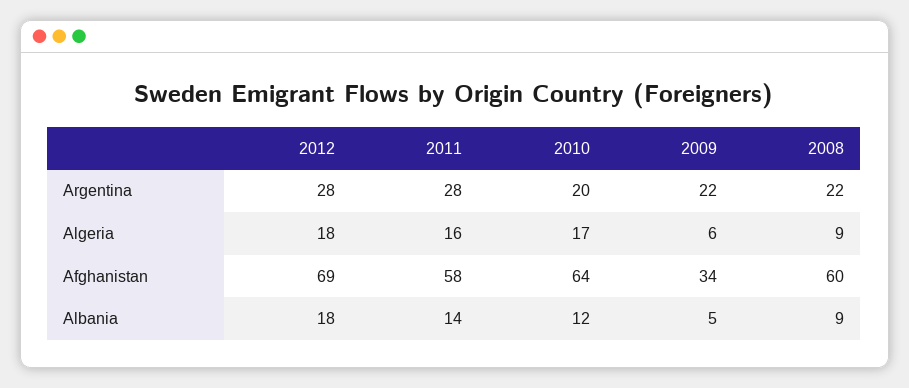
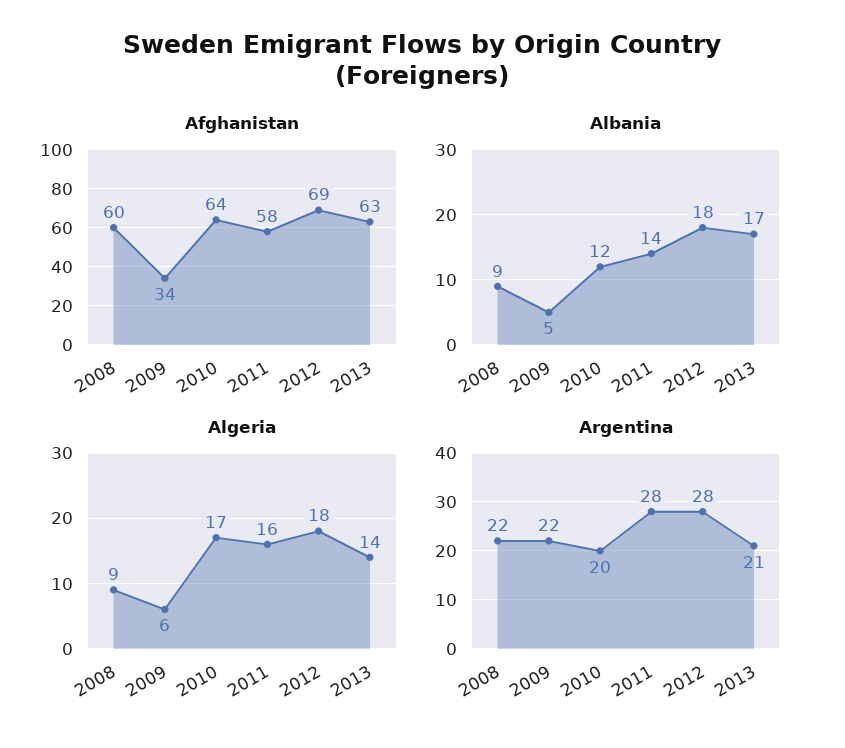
Afghanistan, 2013: none -> 63
Albania, 2013: none -> 17
Algeria, 2013: none -> 14
Argentina, 2013: none -> 21

